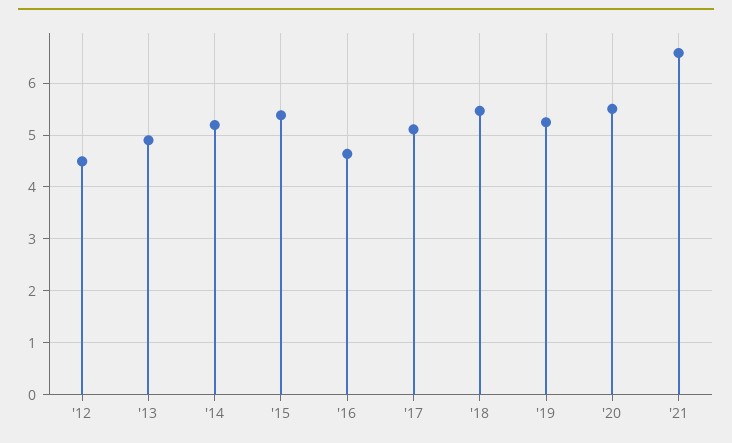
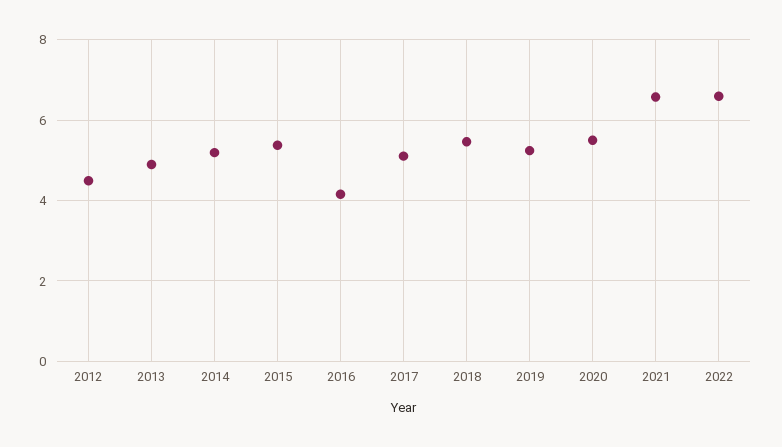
'16: 4.6 -> 4.2
2022: none -> 6.6

